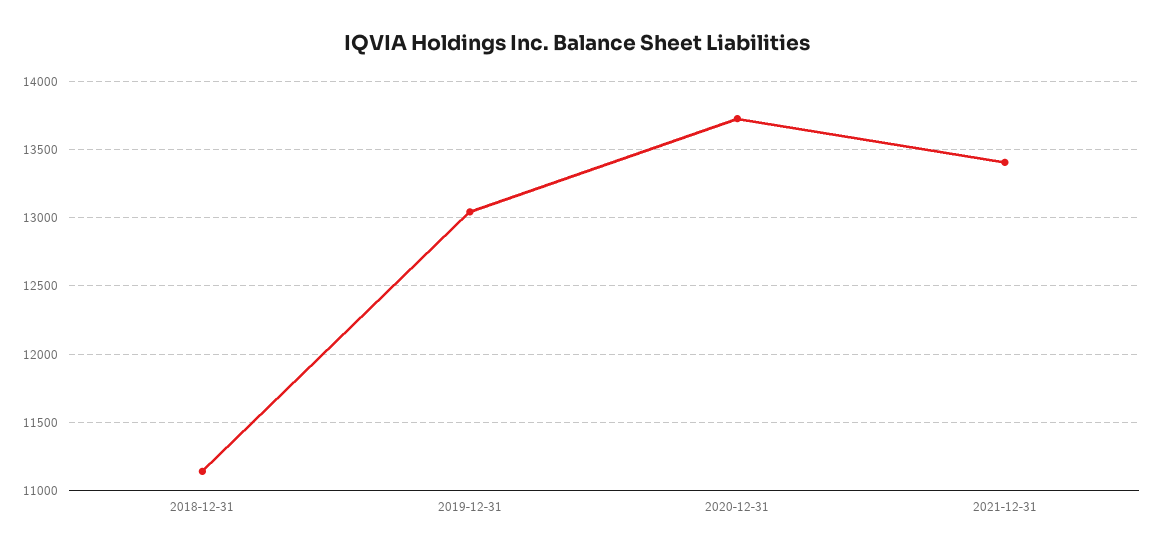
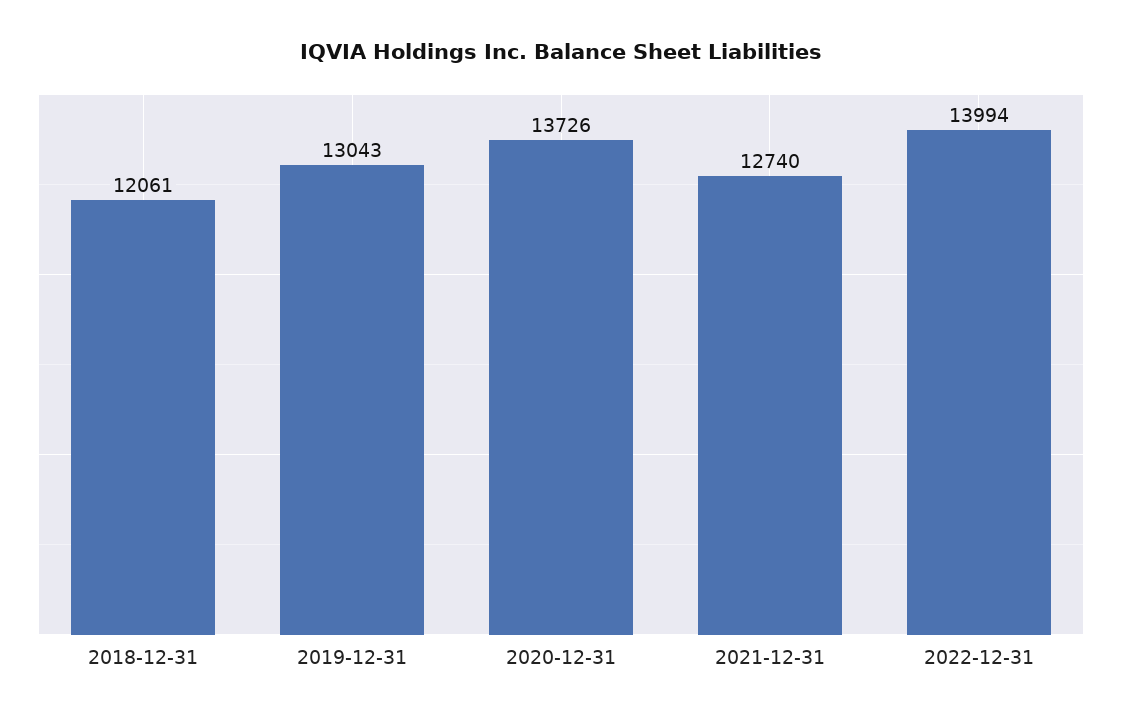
2018-12-31: 11150 -> 12061
2021-12-31: 13400 -> 12740
2022-12-31: none -> 13994

